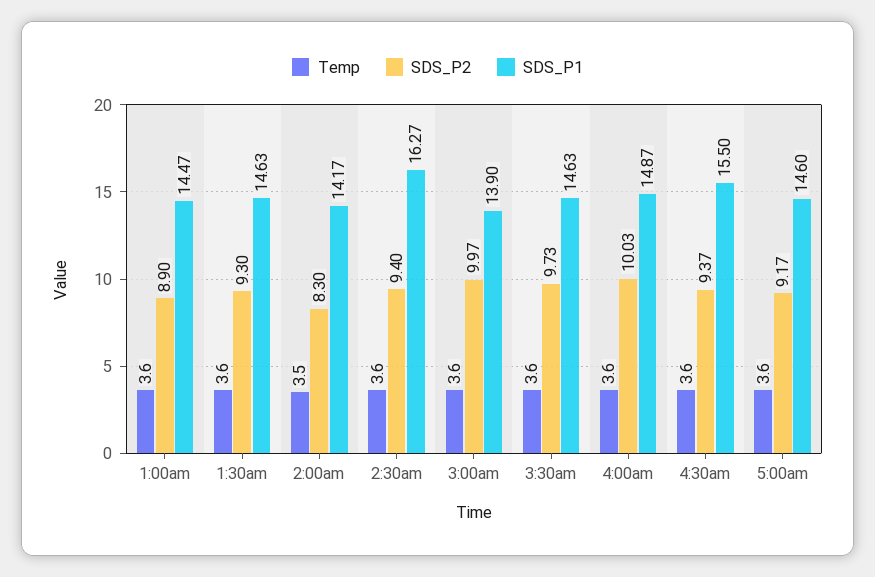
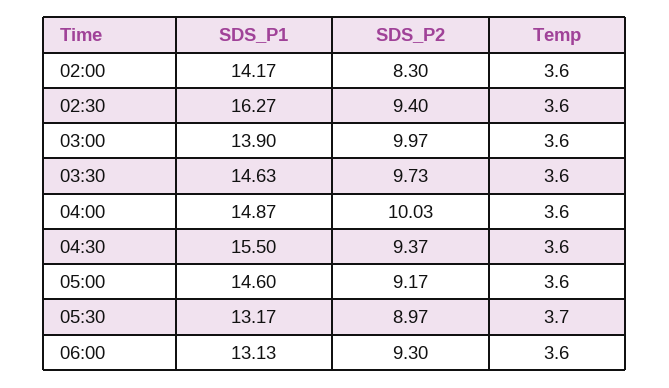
Temp, 1:00am: 3.6 -> none
SDS_P2, 1:00am: 8.9 -> none
SDS_P1, 1:00am: 14.47 -> none
Temp, 1:30am: 3.6 -> none
SDS_P2, 1:30am: 9.3 -> none
SDS_P1, 1:30am: 14.63 -> none
Temp, 2:00am: 3.5 -> 3.6
SDS_P1, 05:30: none -> 13.17
SDS_P2, 05:30: none -> 8.97
Temp, 05:30: none -> 3.7
SDS_P1, 06:00: none -> 13.13
SDS_P2, 06:00: none -> 9.3
Temp, 06:00: none -> 3.6

